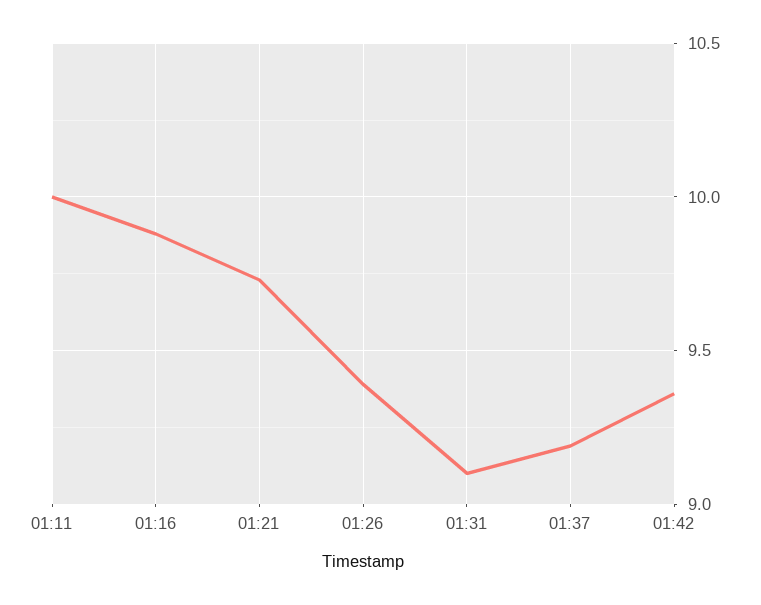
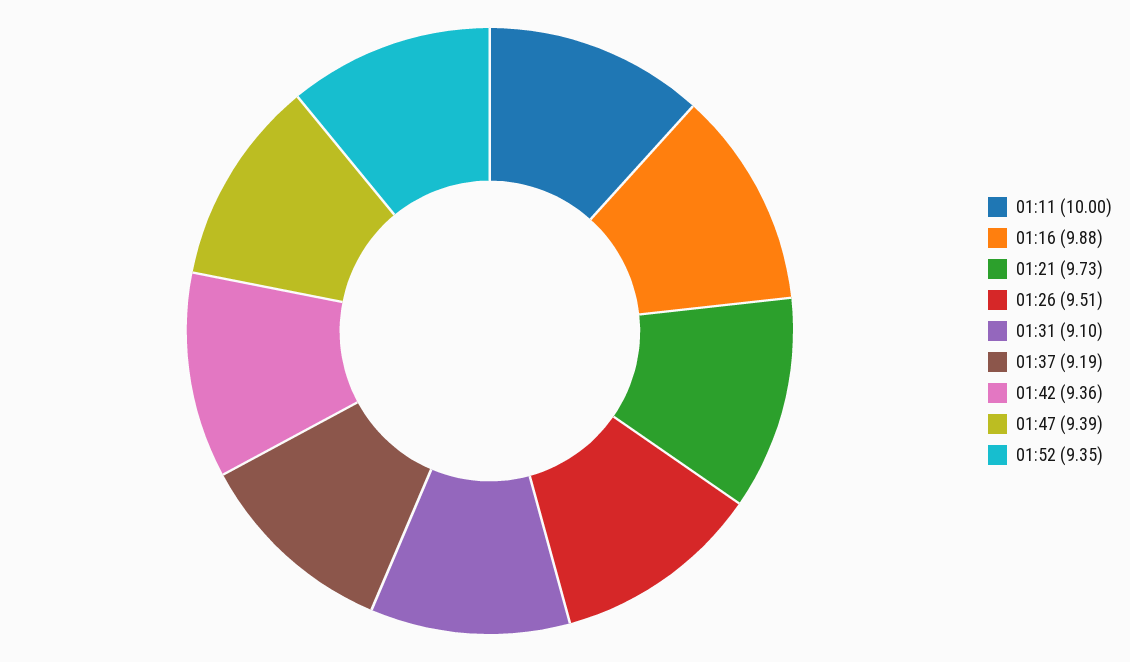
01:26: 9.4 -> 9.51
01:47: none -> 9.39
01:52: none -> 9.35

